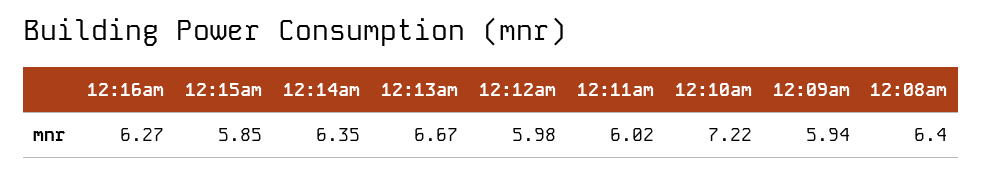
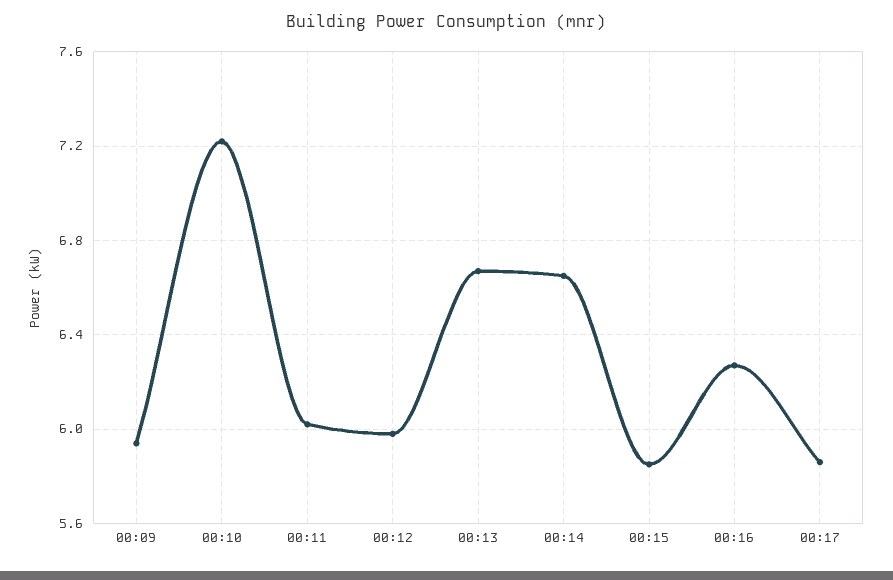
12:14am: 6.35 -> 6.65
12:08am: 6.4 -> none
00:17: none -> 5.85

